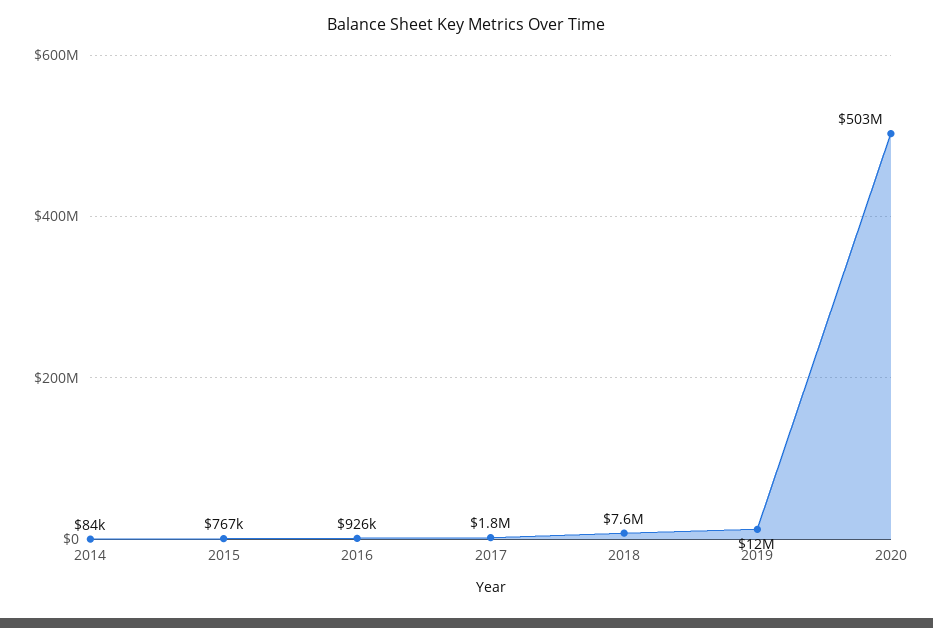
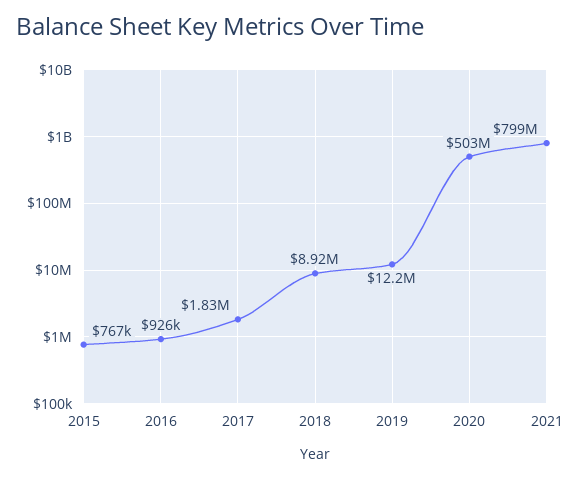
2014: 84000 -> none
2018: 7600000 -> 8920000
2021: none -> 799000000

